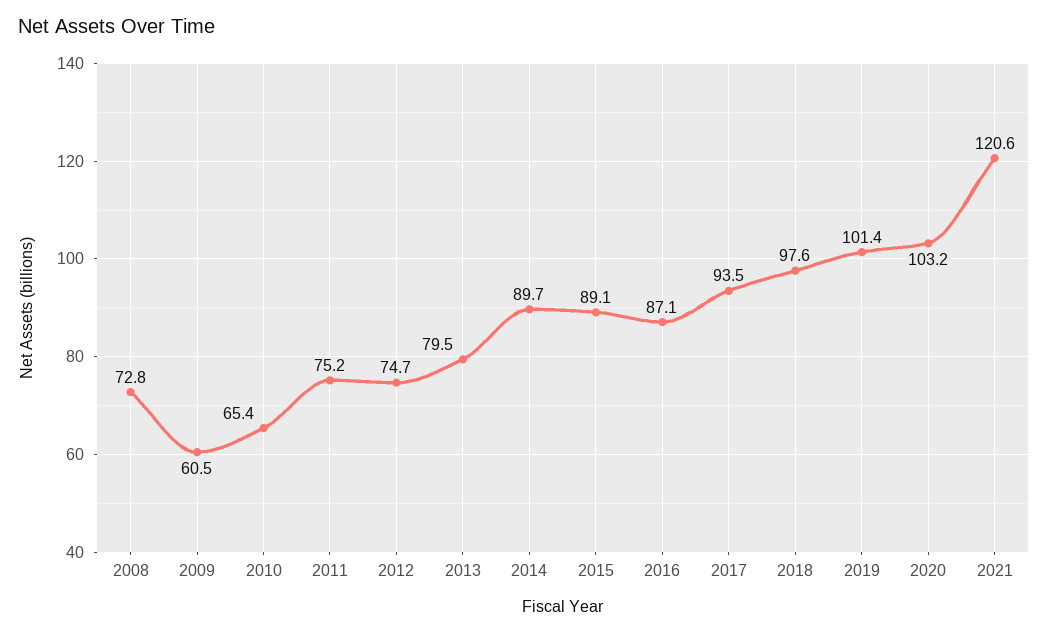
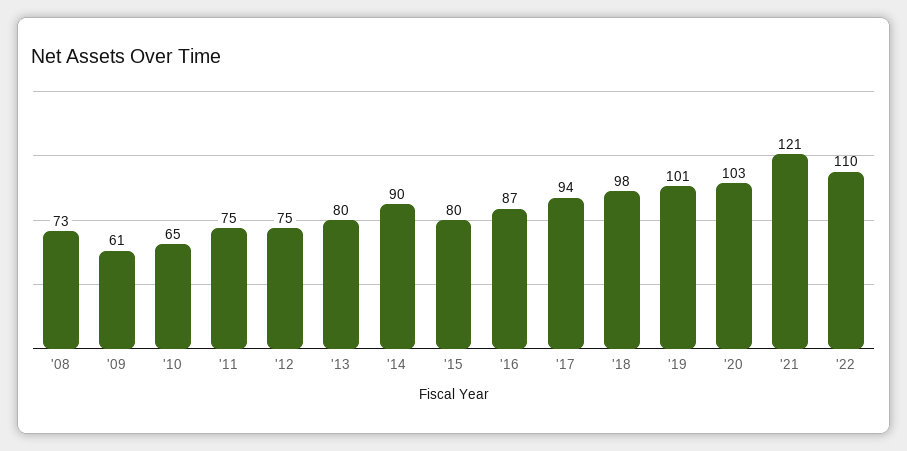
2015: 89.1 -> 80
'22: none -> 110

